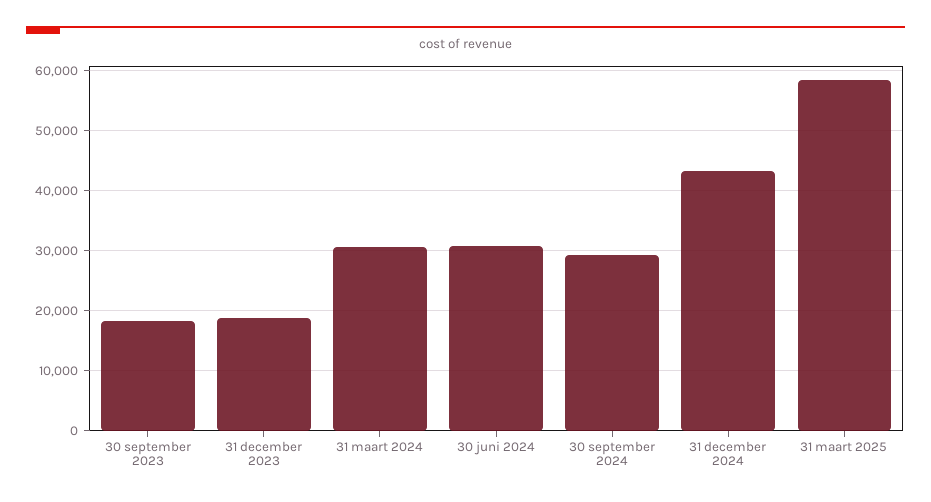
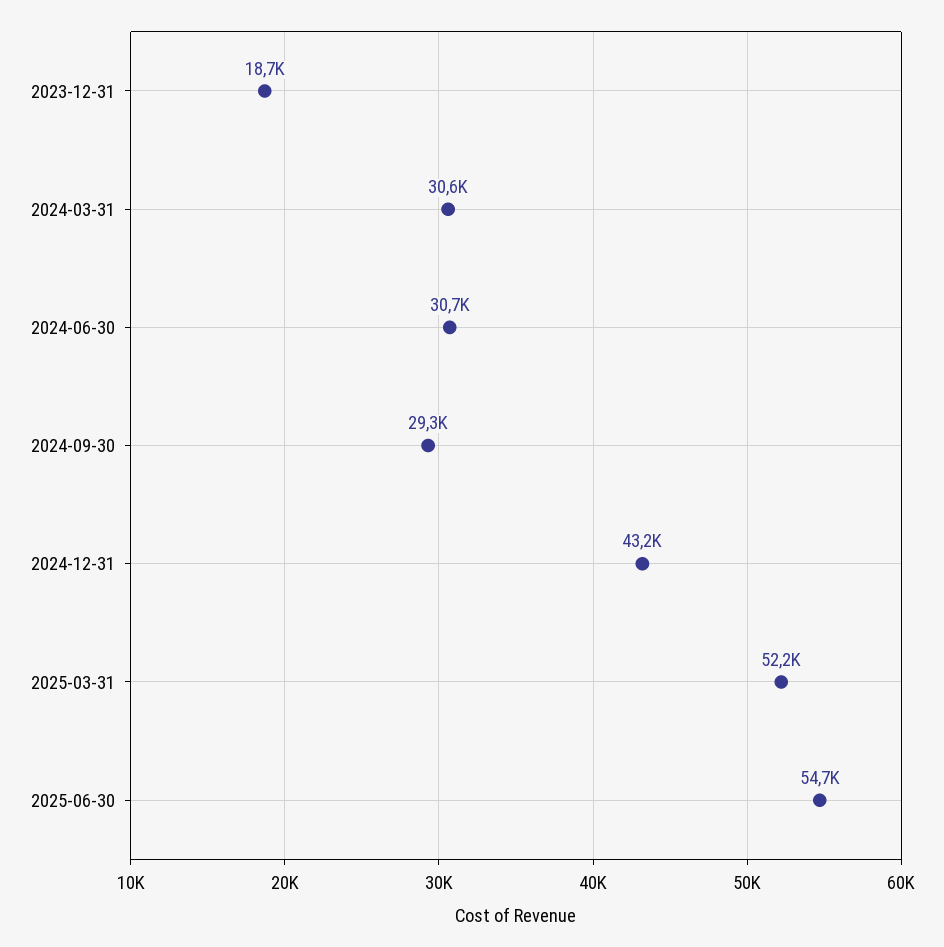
30 september 2023: 18000 -> none
31 maart 2025: 58000 -> 52200
2025-06-30: none -> 54700

